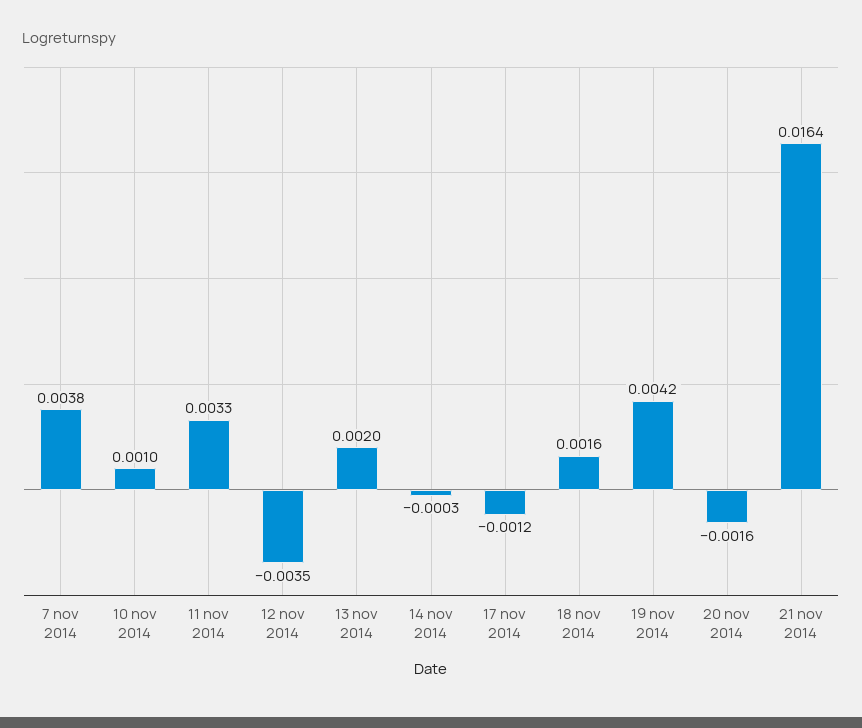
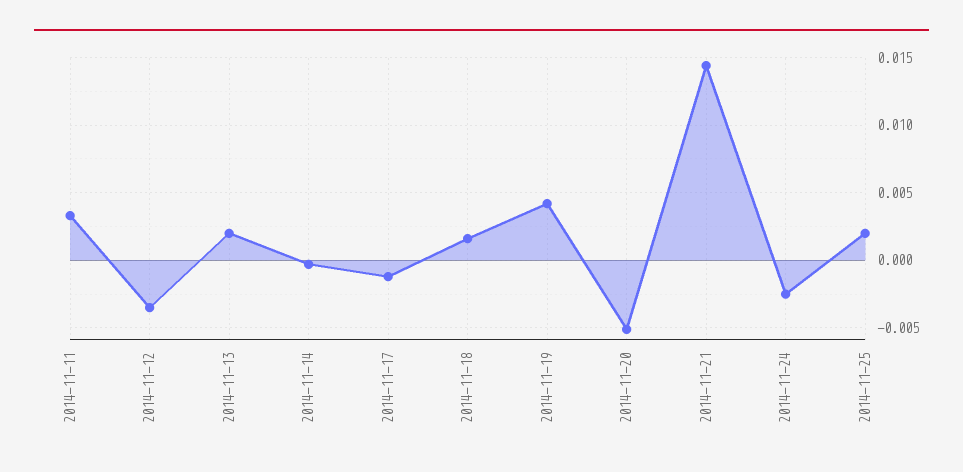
7 nov 2014: 0.0038 -> none
10 nov 2014: 0.001 -> none
20 nov 2014: -0.0016 -> -0.005
21 nov 2014: 0.0164 -> 0.0145
2014-11-24: none -> -0.0025
2014-11-25: none -> 0.002

